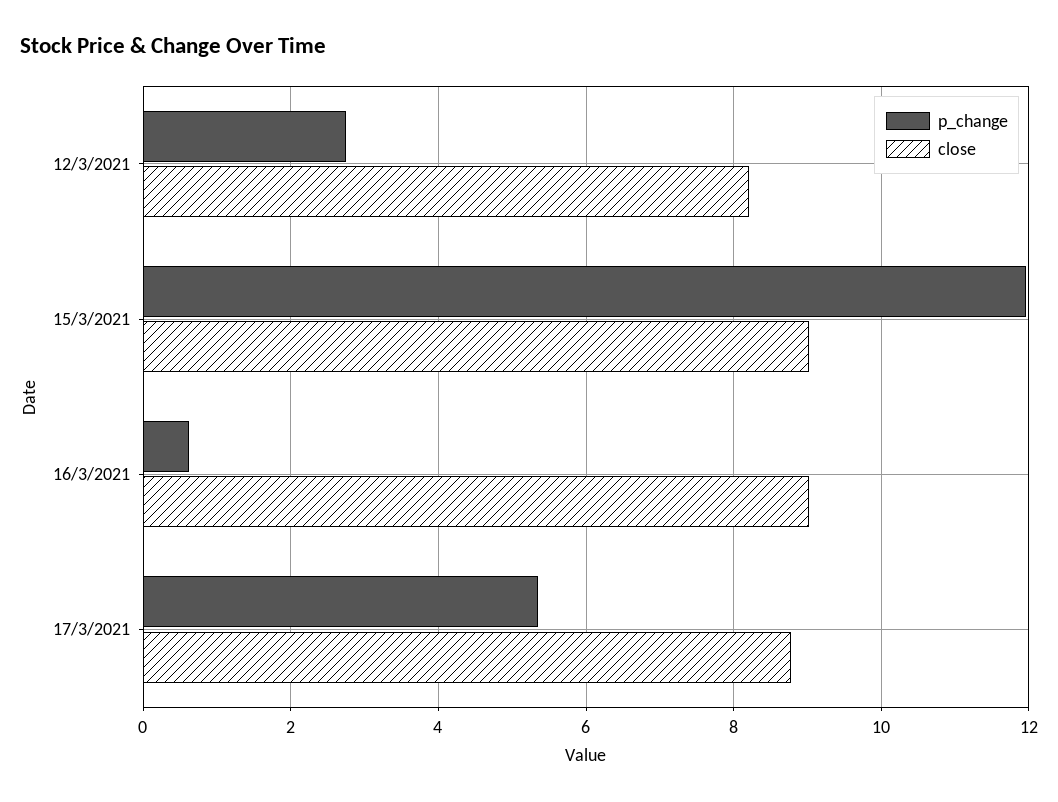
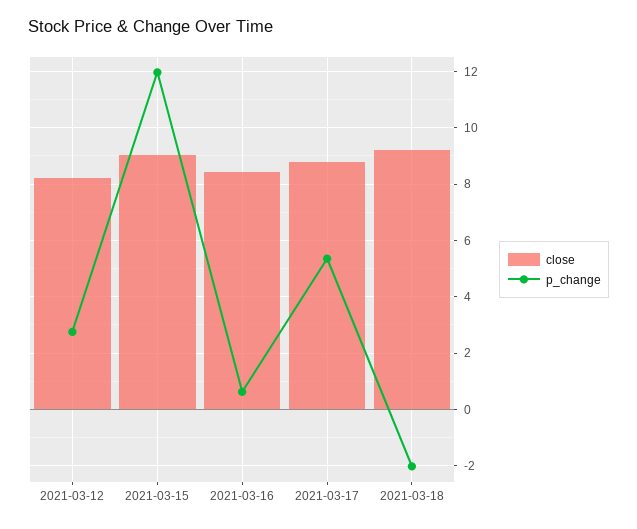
close, 16/3/2021: 9 -> 8.5
close, 2021-03-18: none -> 9.25
p_change, 2021-03-18: none -> -2

